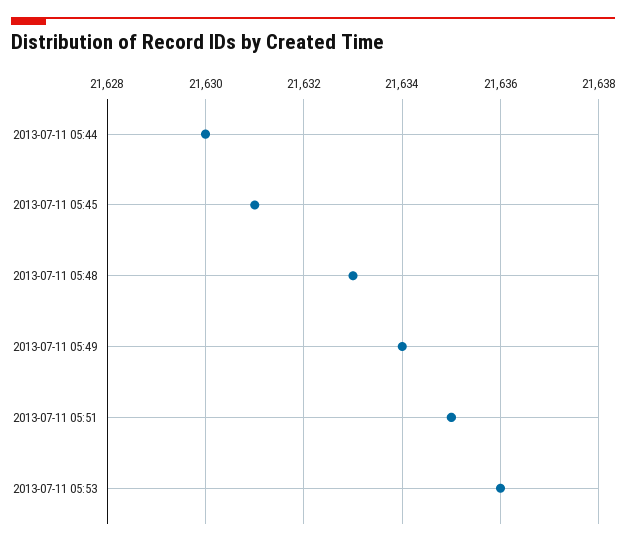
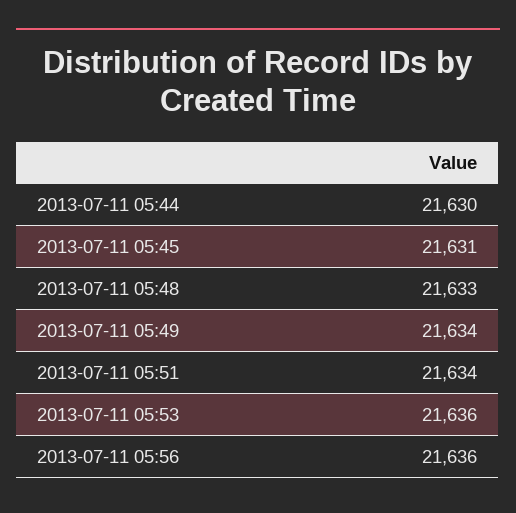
2013-07-11 05:51: 21635 -> 21634
2013-07-11 05:56: none -> 21636

